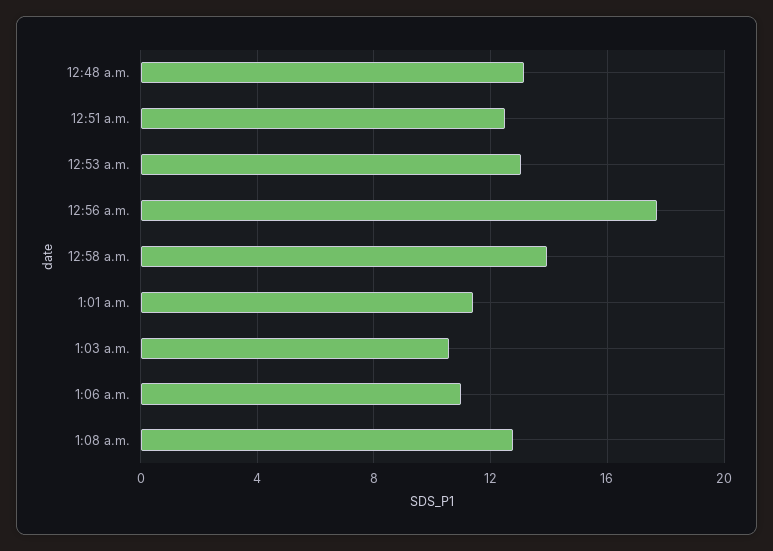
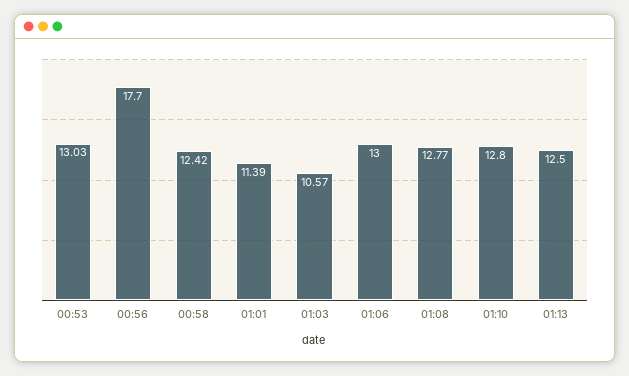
12:48 a.m.: 13 -> none
12:51 a.m.: 12.5 -> none
12:58 a.m.: 14 -> 12.42
1:06 a.m.: 11 -> 13
01:10: none -> 12.8
01:13: none -> 12.5

